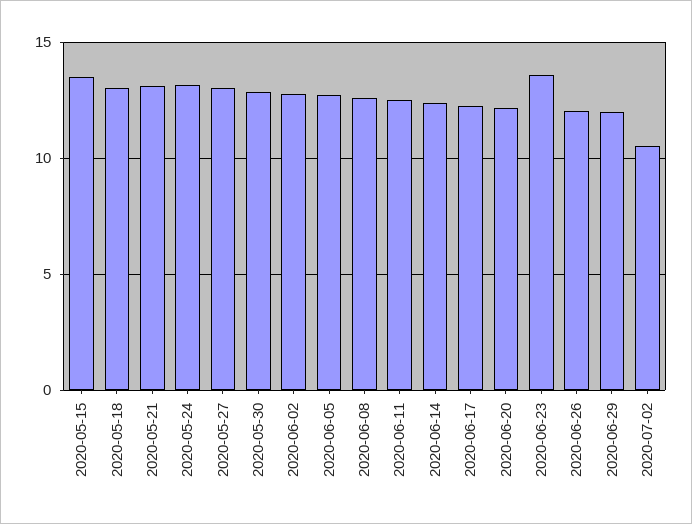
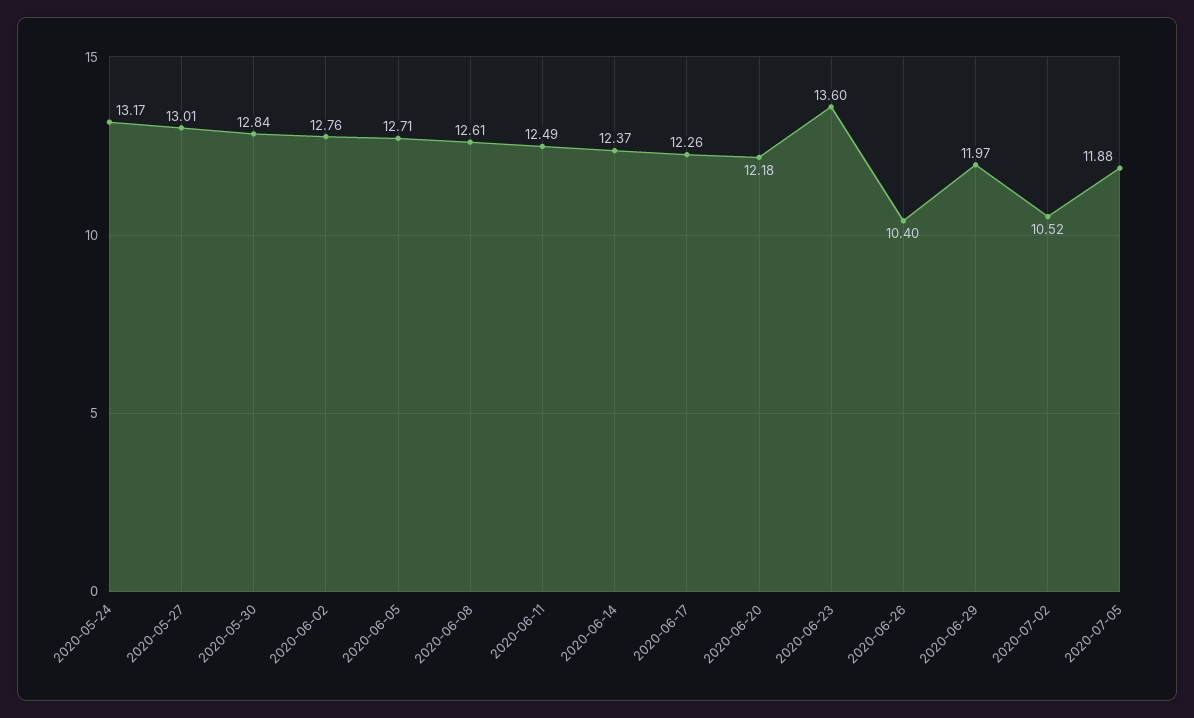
2020-05-15: 13.5 -> none
2020-05-18: 13 -> none
2020-05-21: 13 -> none
2020-06-26: 12 -> 10.4
2020-07-05: none -> 11.88

